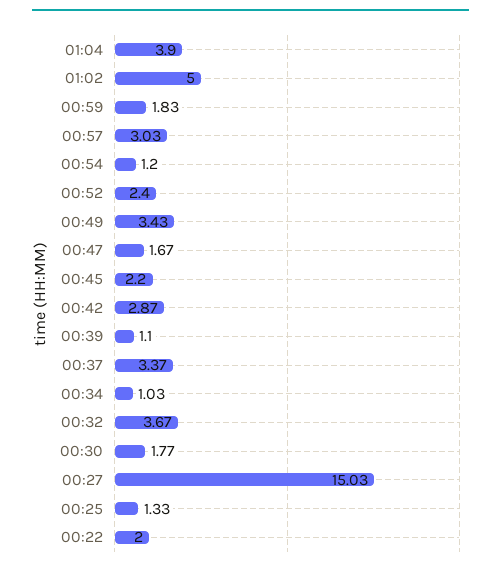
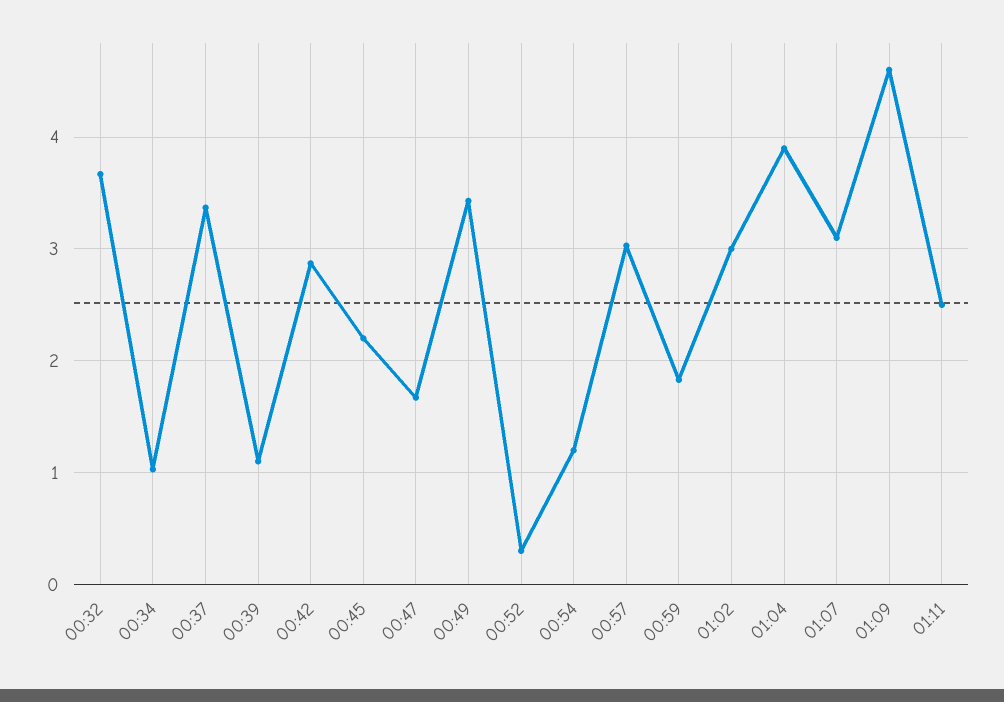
01:02: 5 -> 3
00:52: 2.4 -> 0.3
00:30: 1.77 -> none
00:27: 15.03 -> none
00:25: 1.33 -> none
00:22: 2 -> none
01:07: none -> 3.1
01:09: none -> 4.6
01:11: none -> 2.5

